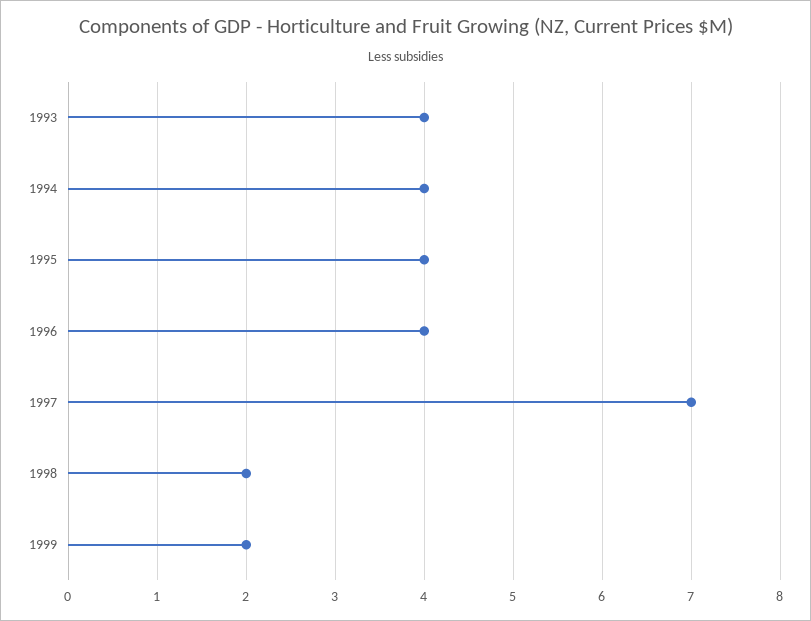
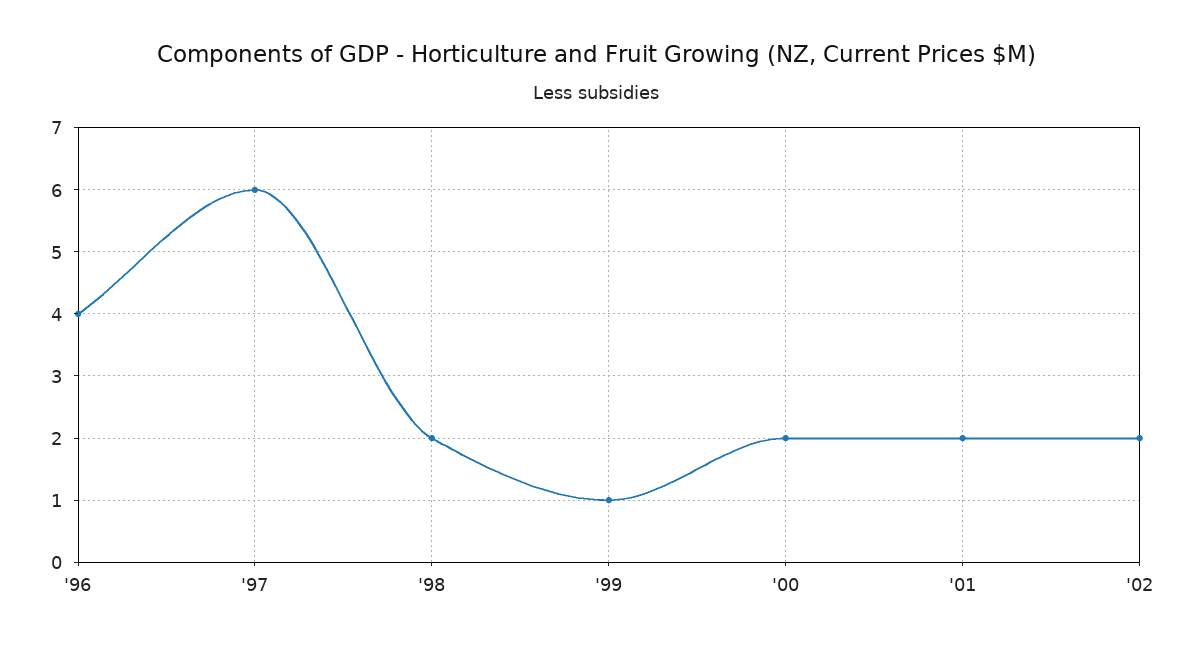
1993: 4 -> none
1994: 4 -> none
1995: 4 -> none
1997: 7 -> 6
1999: 2 -> 1
'00: none -> 2
'01: none -> 2
'02: none -> 2

